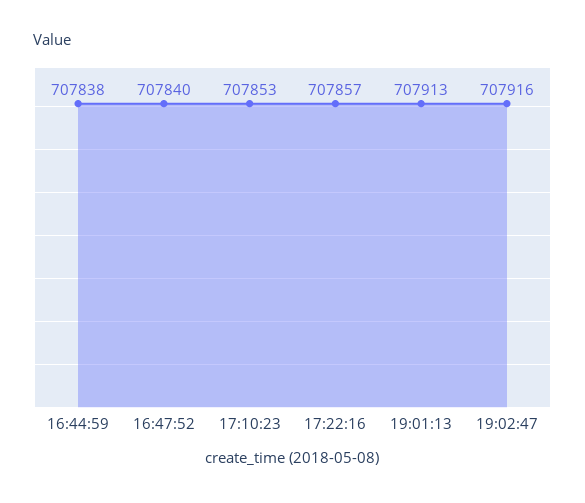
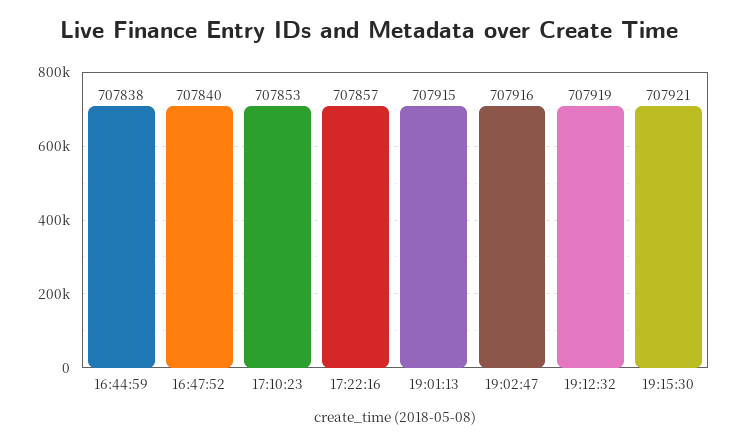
19:01:13: 707913 -> 707915
19:12:32: none -> 707919
19:15:30: none -> 707921

